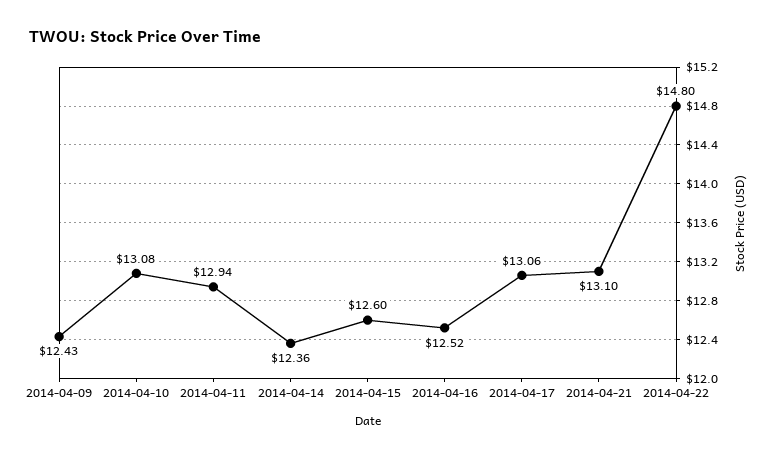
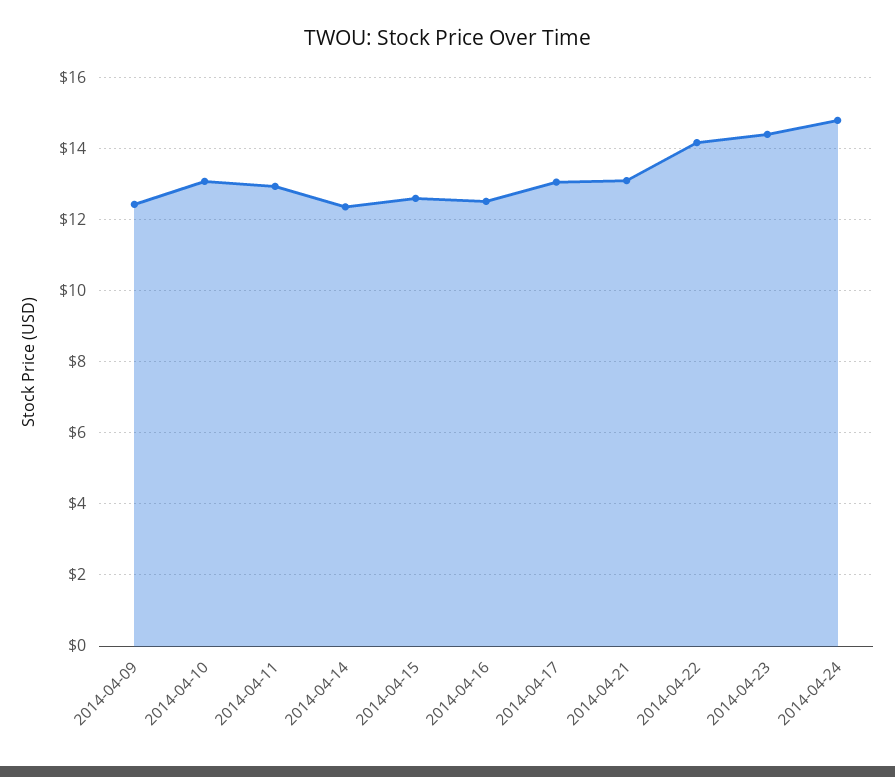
2014-04-22: 14.8 -> 14.2
2014-04-23: none -> 14.4
2014-04-24: none -> 14.8

